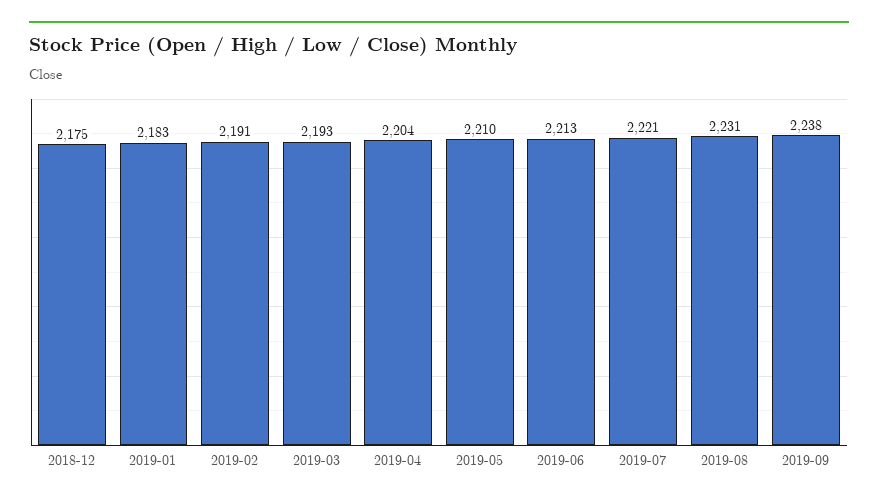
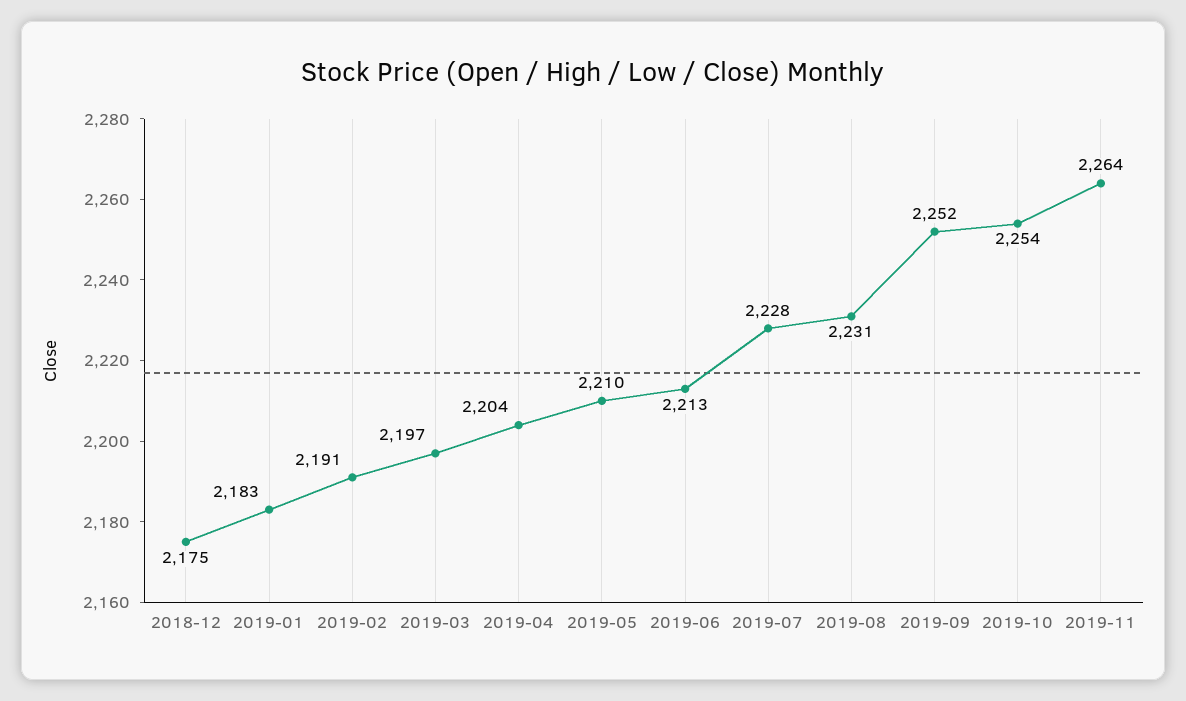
2019-03: 2193 -> 2197
2019-07: 2221 -> 2228
2019-09: 2238 -> 2252
2019-10: none -> 2254
2019-11: none -> 2264

